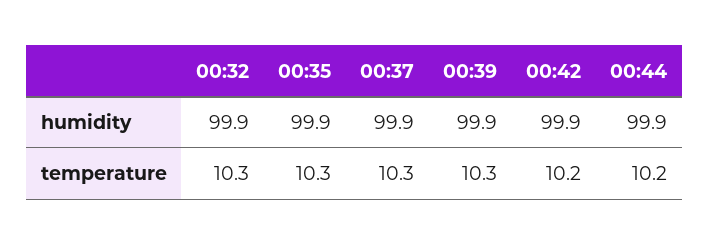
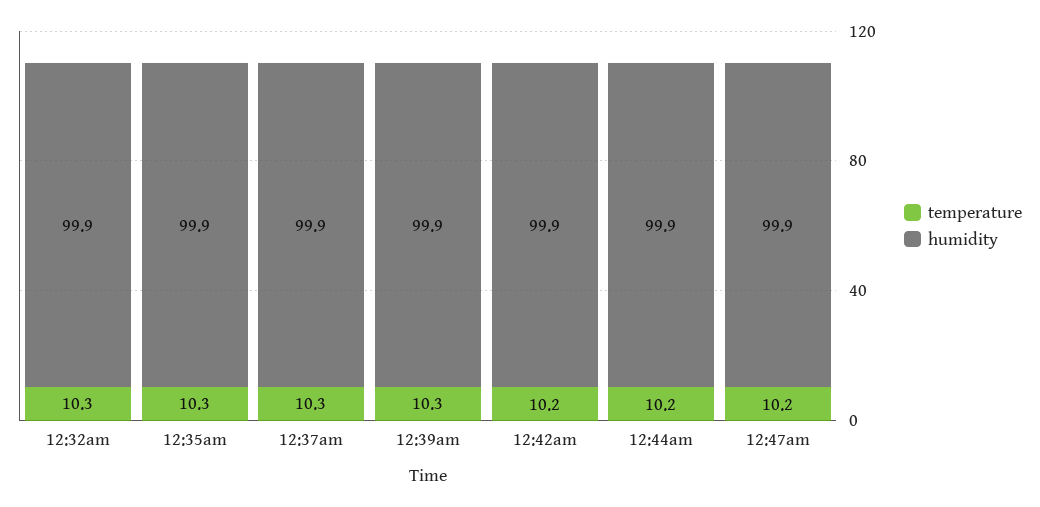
temperature, 12:47am: none -> 10.2
humidity, 12:47am: none -> 99.9

